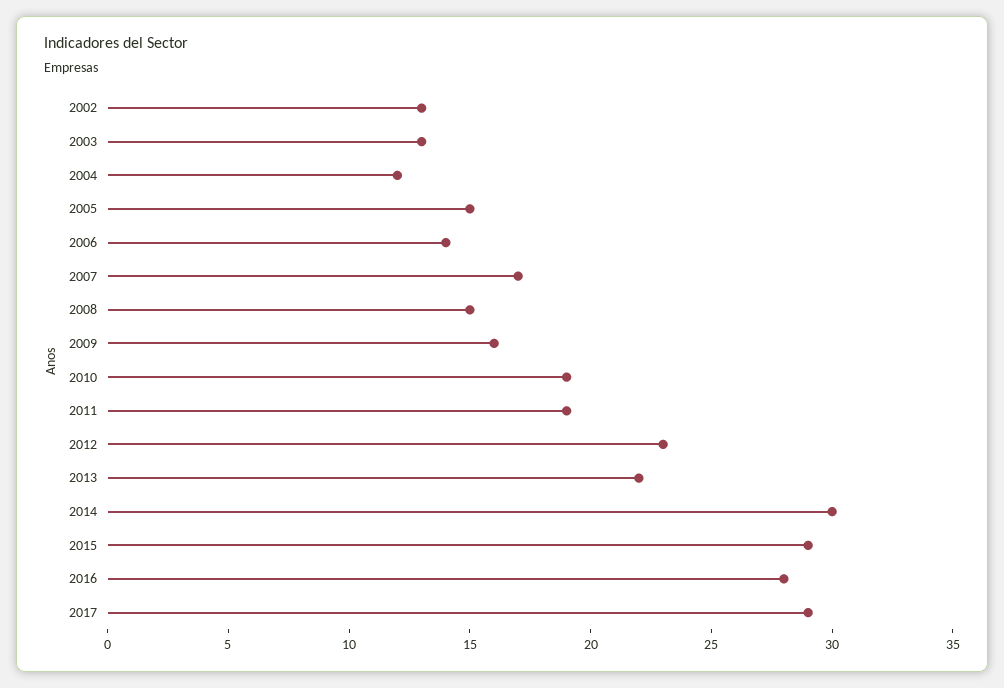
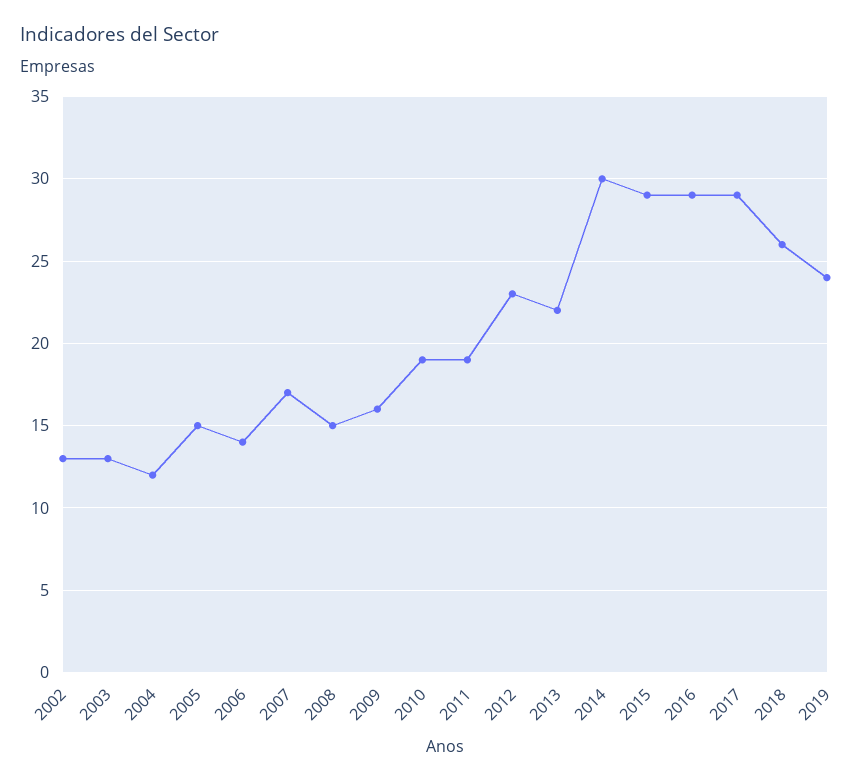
2016: 28 -> 29
2018: none -> 26
2019: none -> 24

